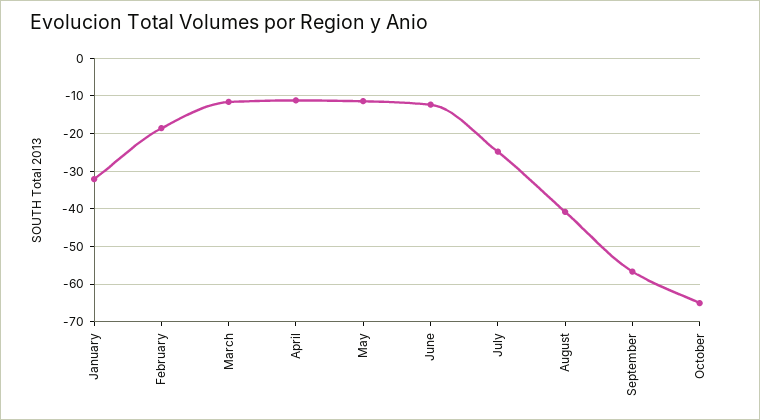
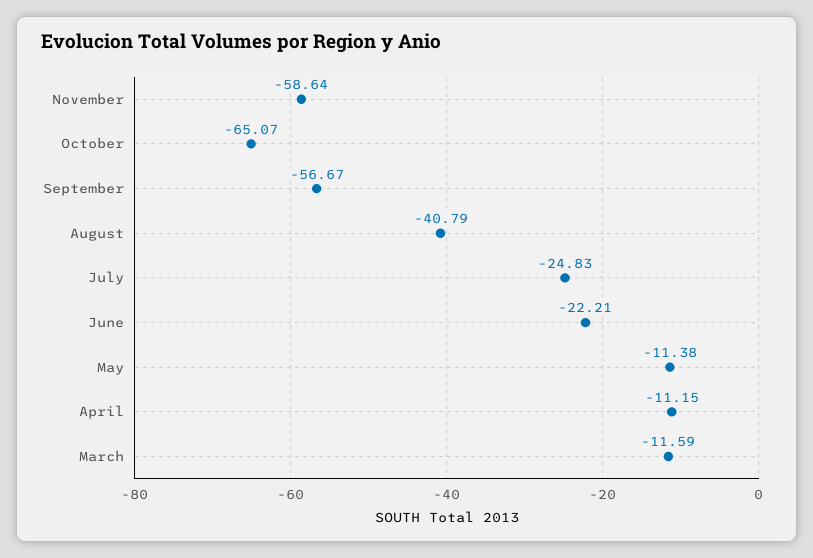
January: -32 -> none
February: -18 -> none
June: -12 -> -22.21
November: none -> -58.64

